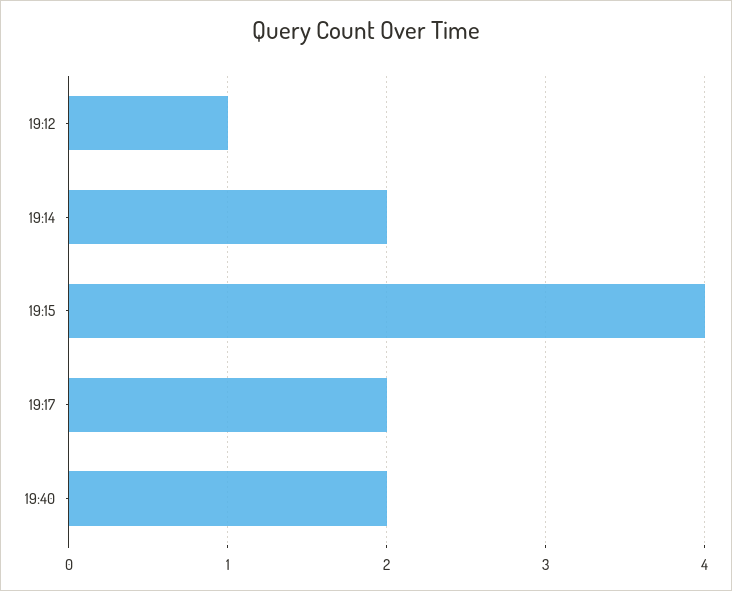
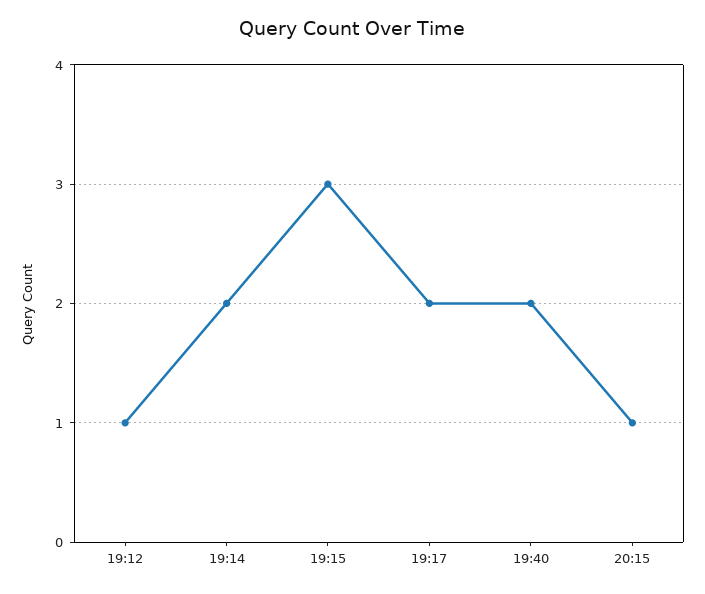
19:15: 4 -> 3
20:15: none -> 1

